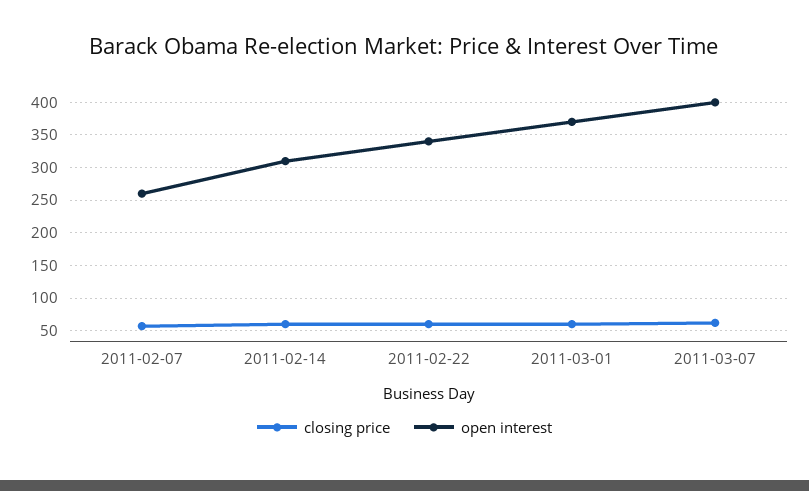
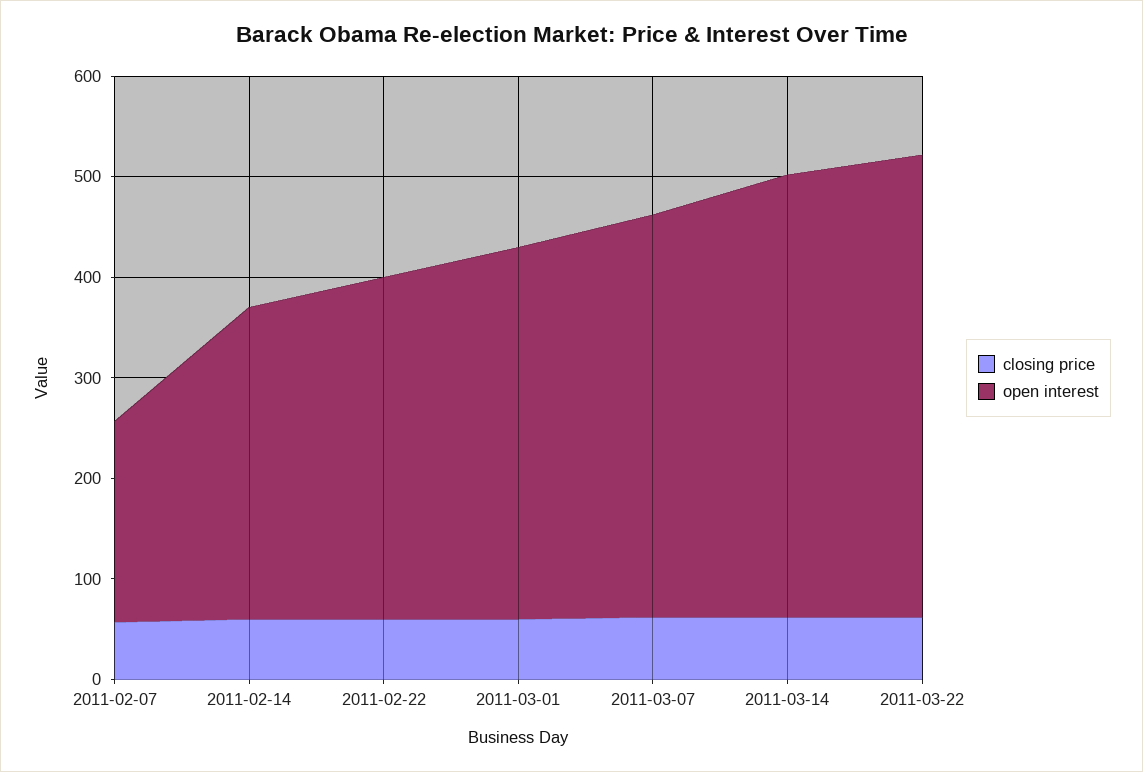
open interest, 2011-02-07: 260 -> 200
closing price, 2011-03-14: none -> 60
open interest, 2011-03-14: none -> 440
closing price, 2011-03-22: none -> 60
open interest, 2011-03-22: none -> 460

